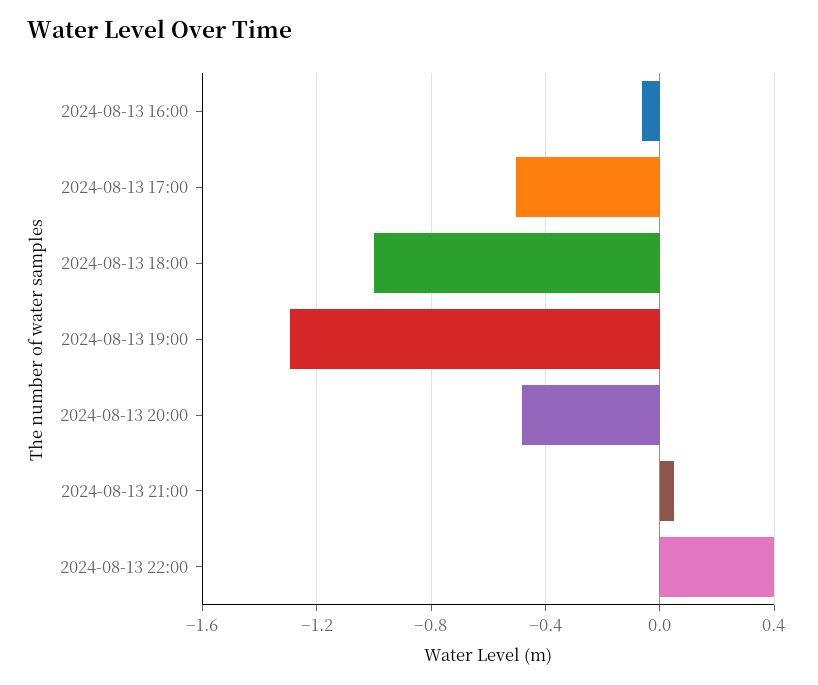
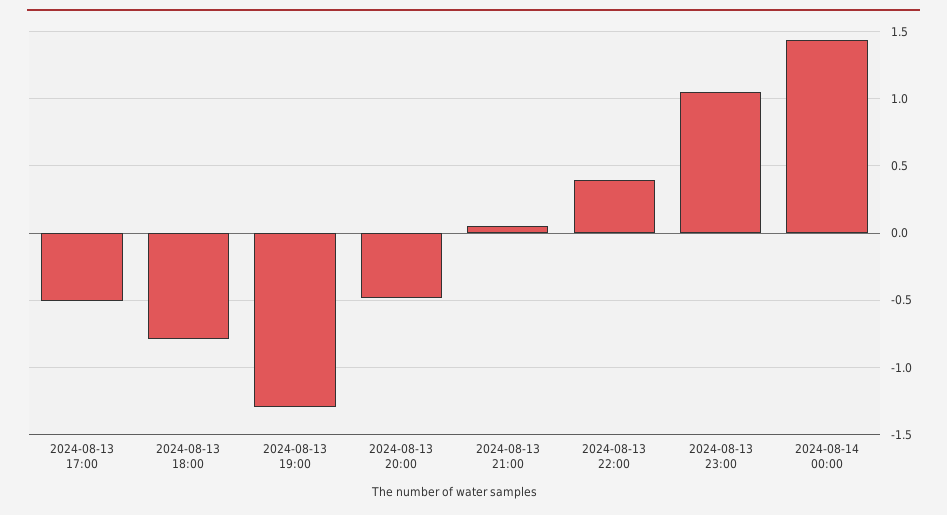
2024-08-13 16:00: -0.05 -> none
2024-08-13 18:00: -1 -> -0.8
2024-08-13 23:00: none -> 1.05
2024-08-14 00:00: none -> 1.45

